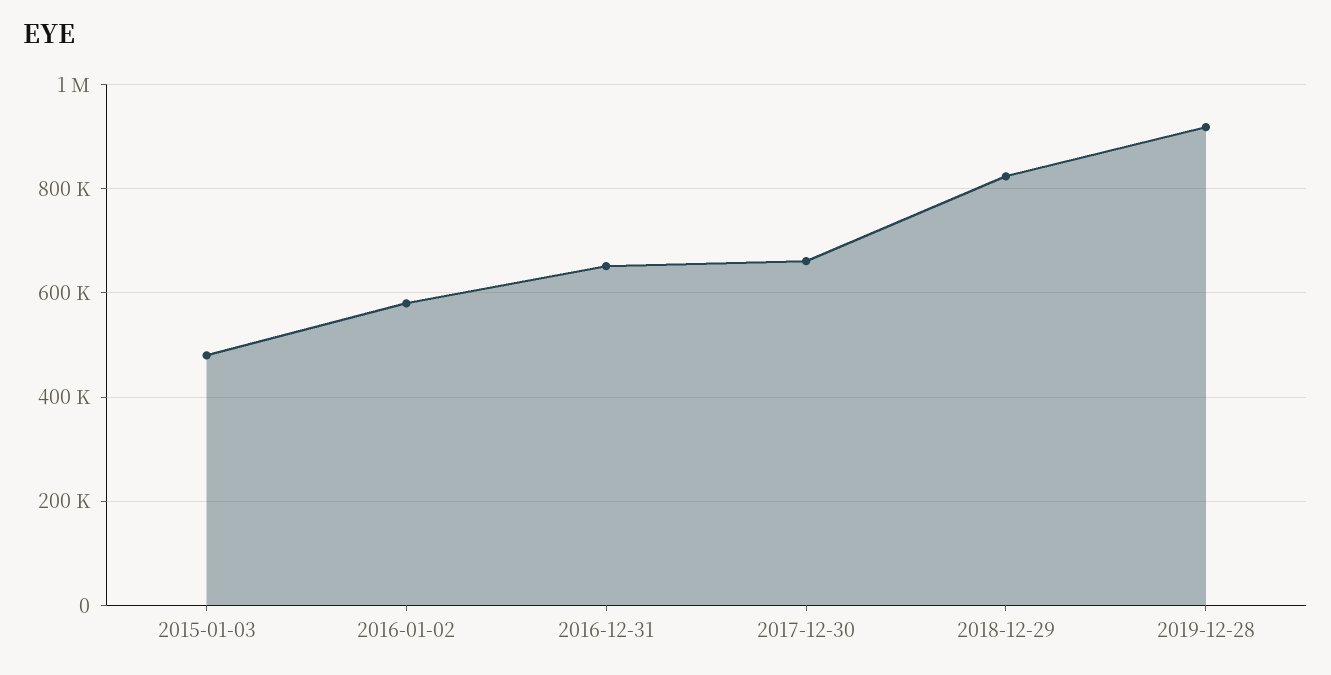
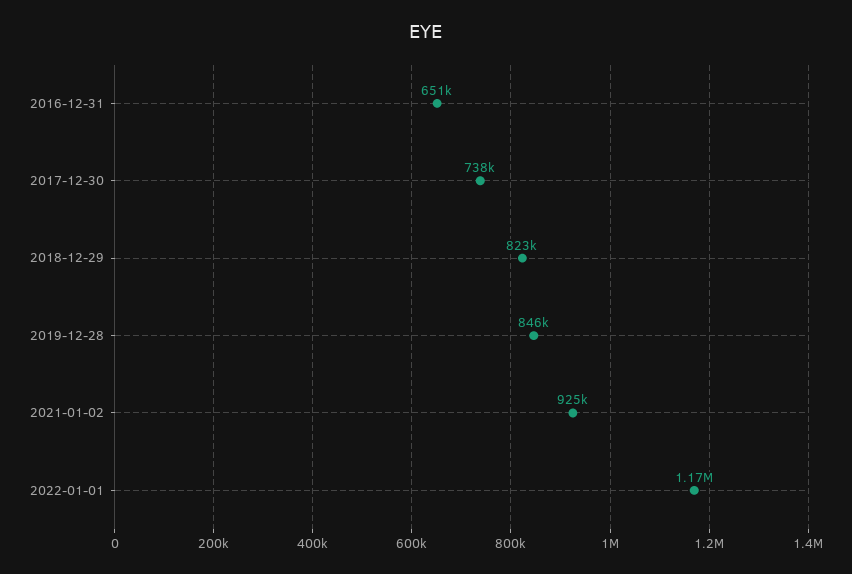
2015-01-03: 480000 -> none
2016-01-02: 580000 -> none
2017-12-30: 660000 -> 738000
2019-12-28: 920000 -> 846000
2021-01-02: none -> 925000
2022-01-01: none -> 1170000

